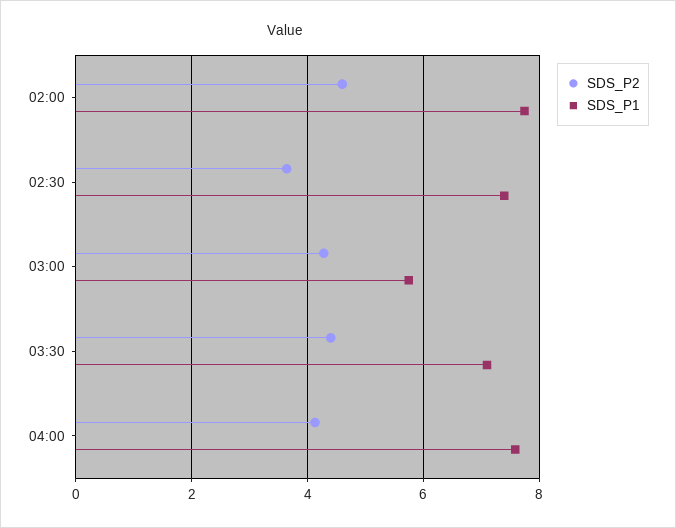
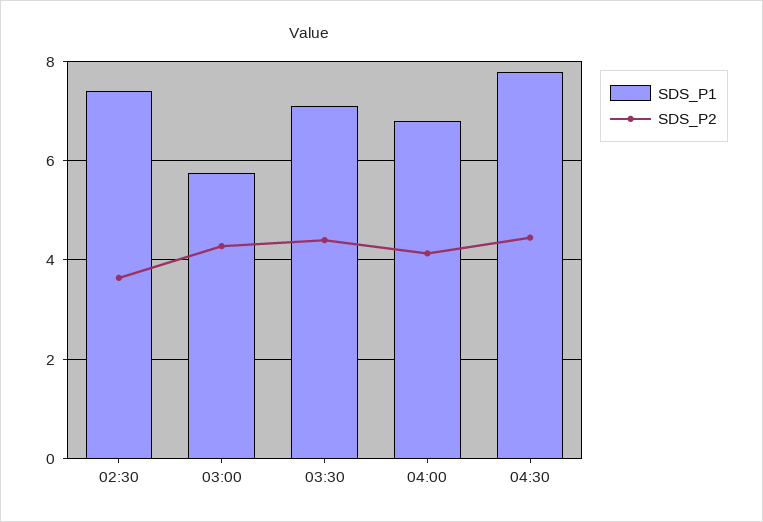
SDS_P2, 02:00: 4.6 -> none
SDS_P1, 02:00: 7.8 -> none
SDS_P1, 04:00: 7.6 -> 6.8
SDS_P1, 04:30: none -> 7.8
SDS_P2, 04:30: none -> 4.4

